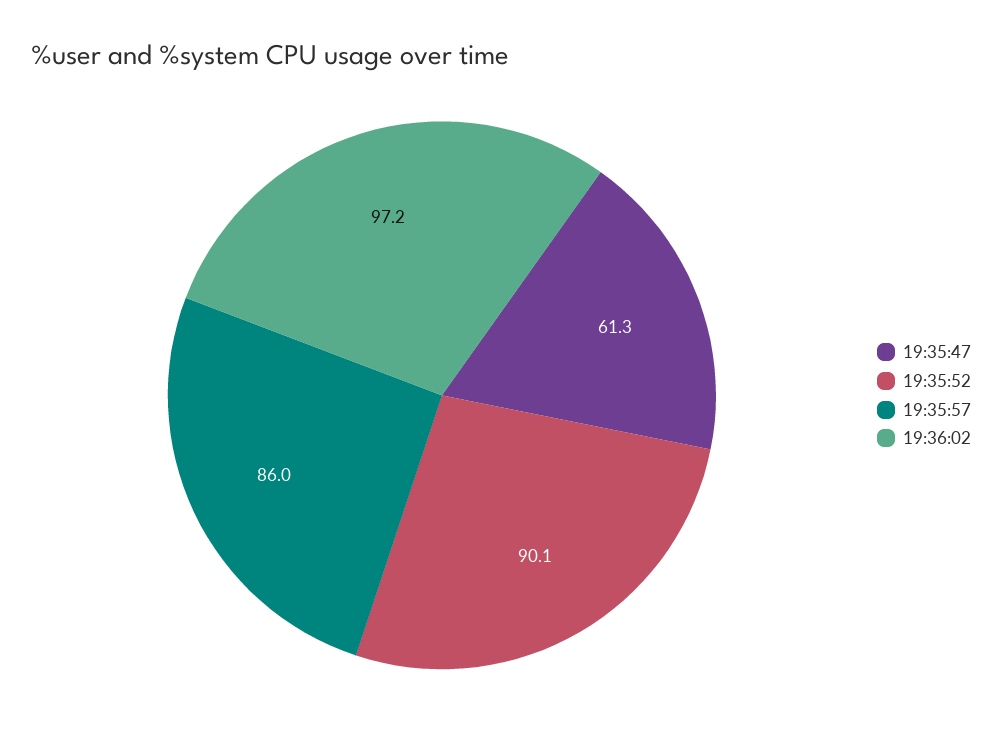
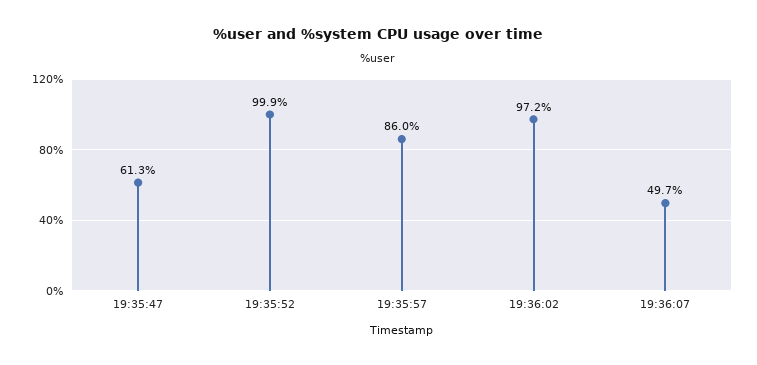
19:35:52: 90.1 -> 99.9
19:36:07: none -> 49.7

